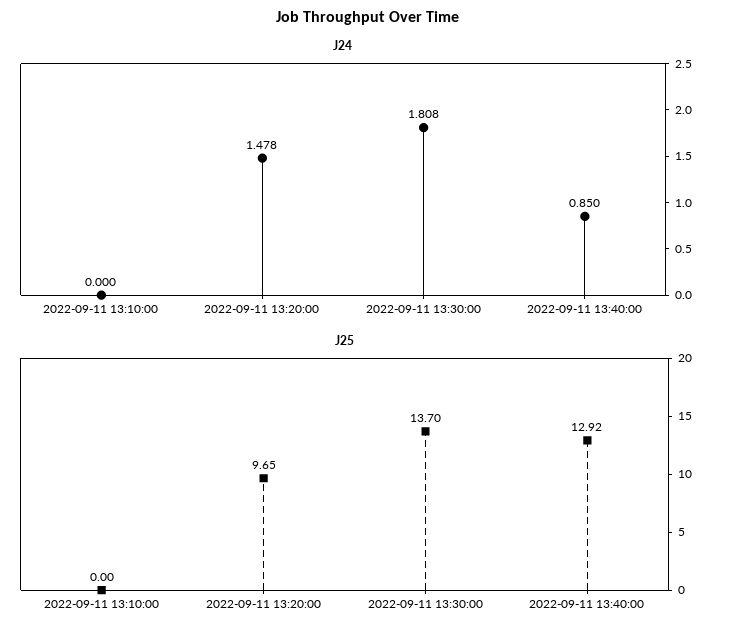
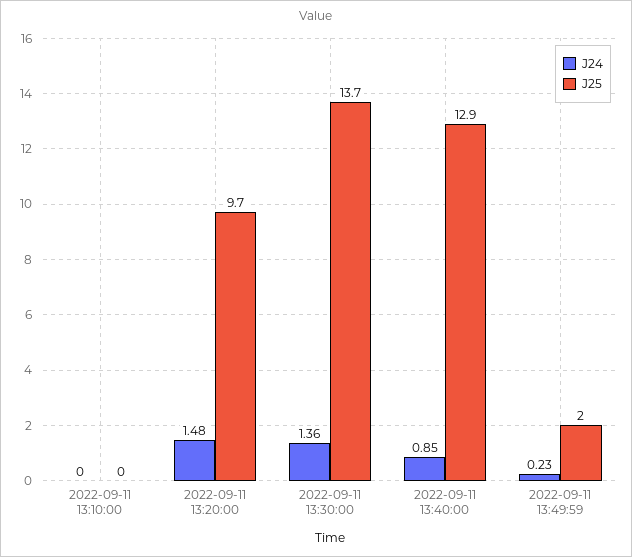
J24, 2022-09-11 13:30:00: 1.808 -> 1.36
J24, 2022-09-11 13:49:59: none -> 0.23
J25, 2022-09-11 13:49:59: none -> 2

